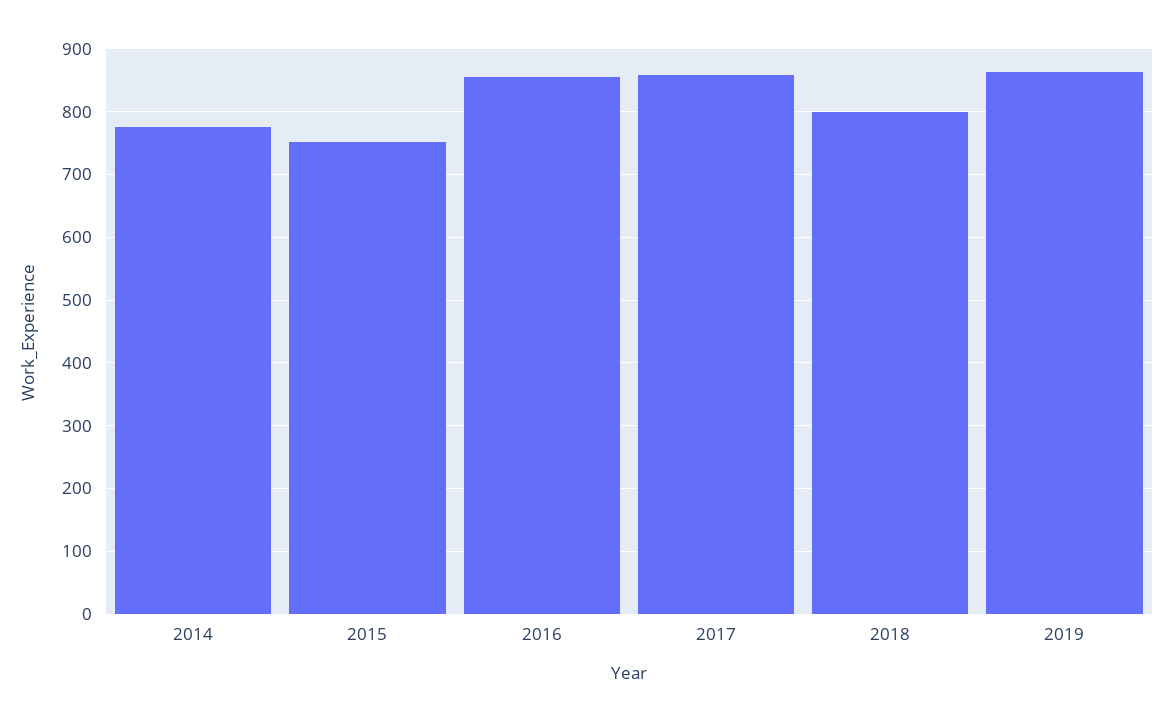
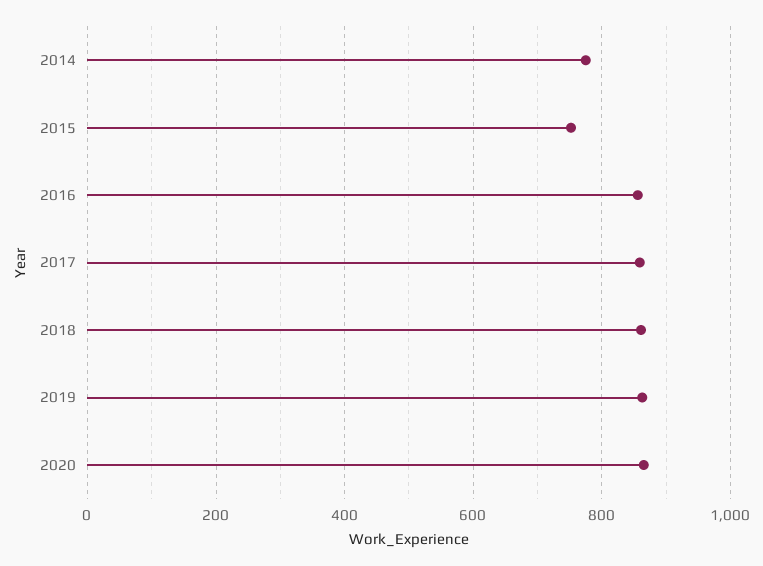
2018: 800 -> 860
2020: none -> 860

